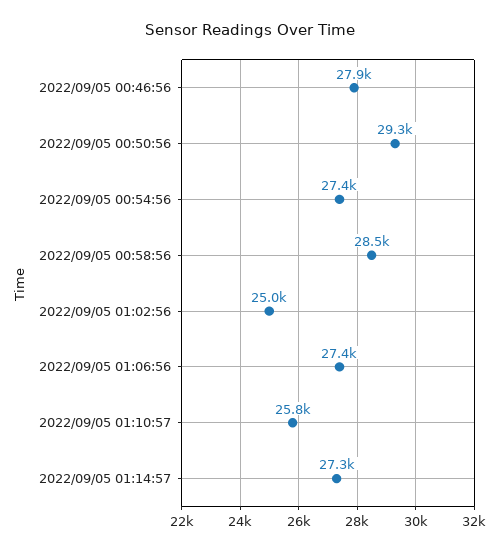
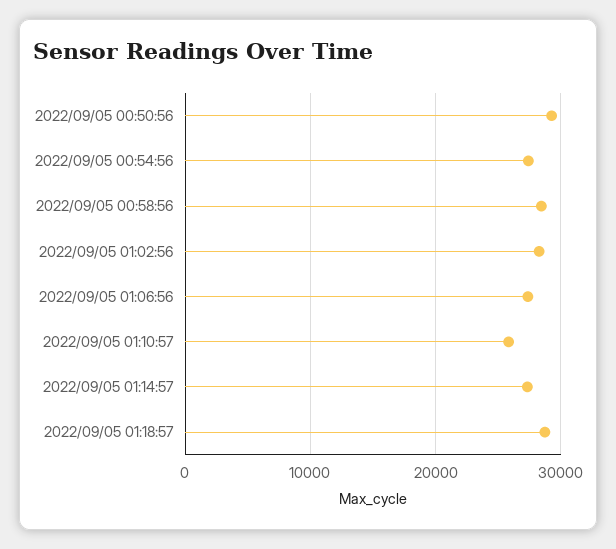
2022/09/05 00:46:56: 27900 -> none
2022/09/05 01:02:56: 25000 -> 28000
2022/09/05 01:18:57: none -> 29000

